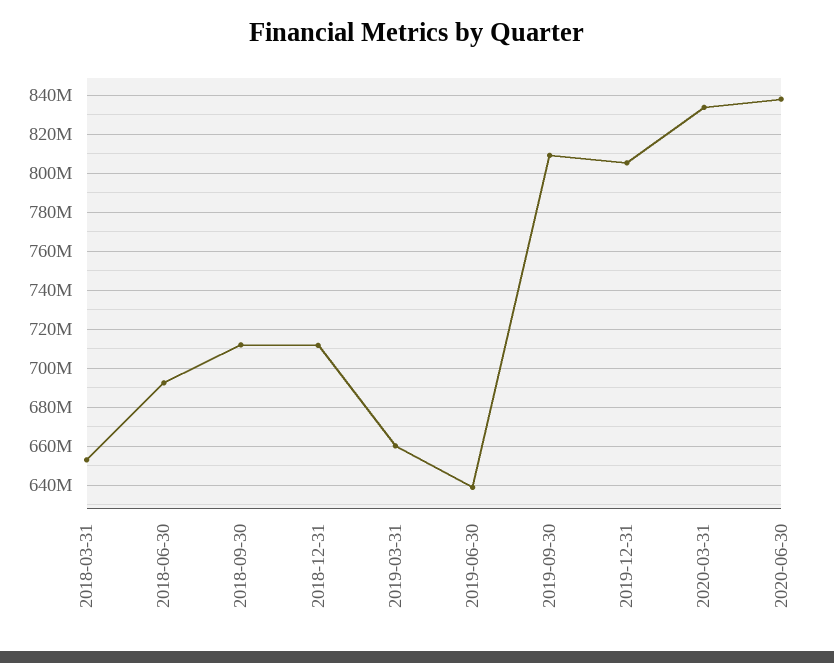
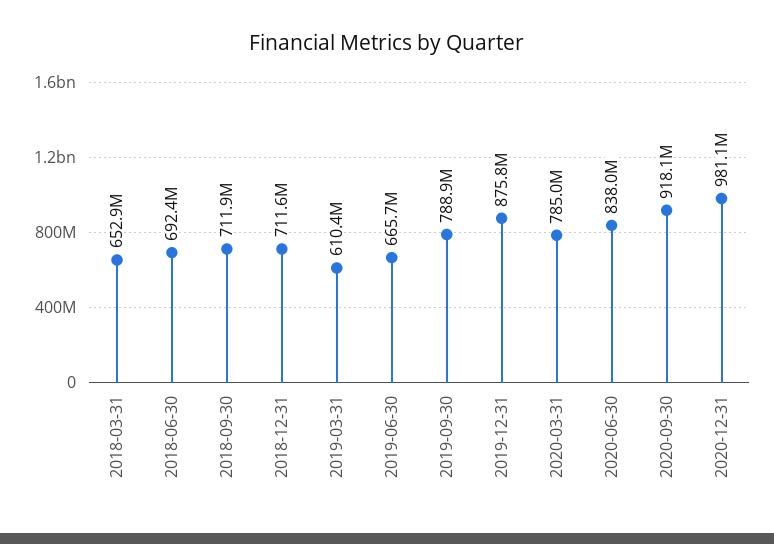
2019-03-31: 660000000 -> 610400000
2019-06-30: 640000000 -> 665700000
2019-09-30: 810000000 -> 788900000
2019-12-31: 805000000 -> 875800000
2020-03-31: 835000000 -> 785000000
2020-09-30: none -> 918100000
2020-12-31: none -> 981100000

